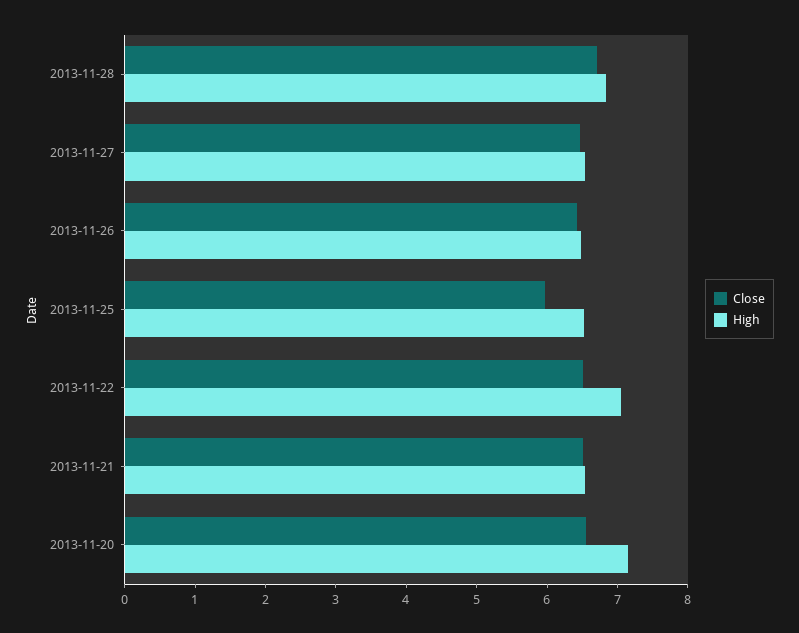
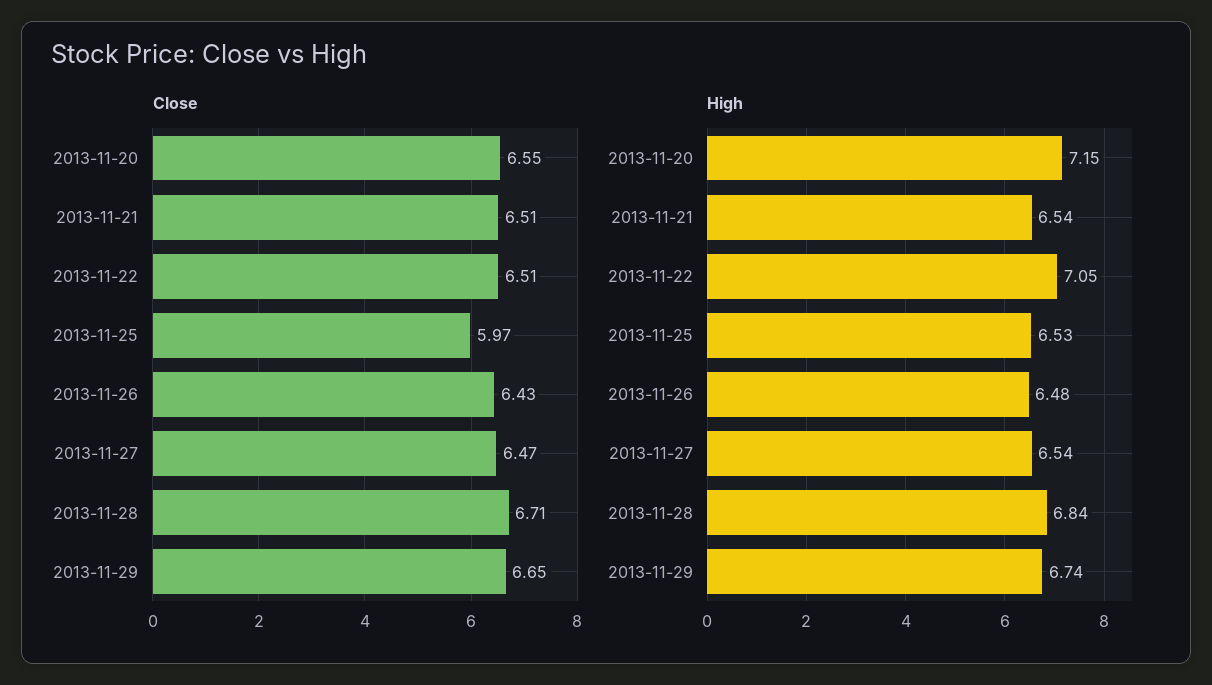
Close, 2013-11-29: none -> 6.65
High, 2013-11-29: none -> 6.74

